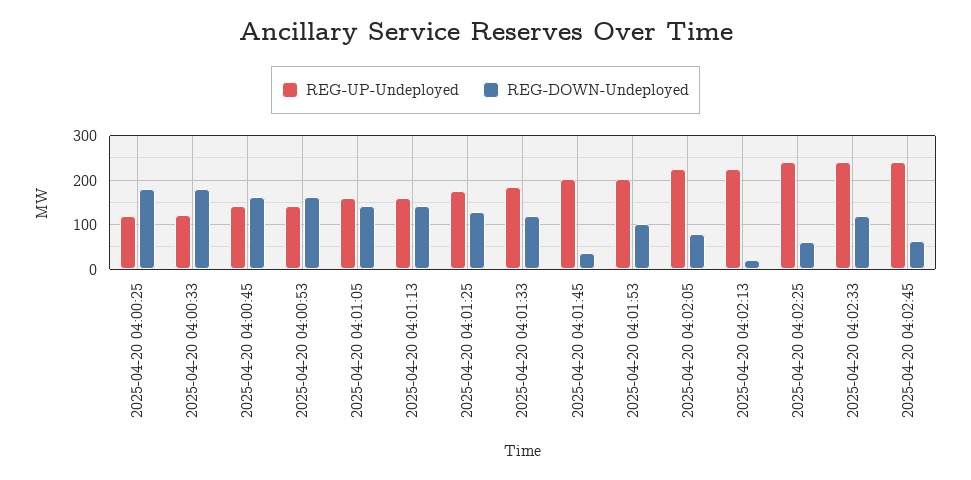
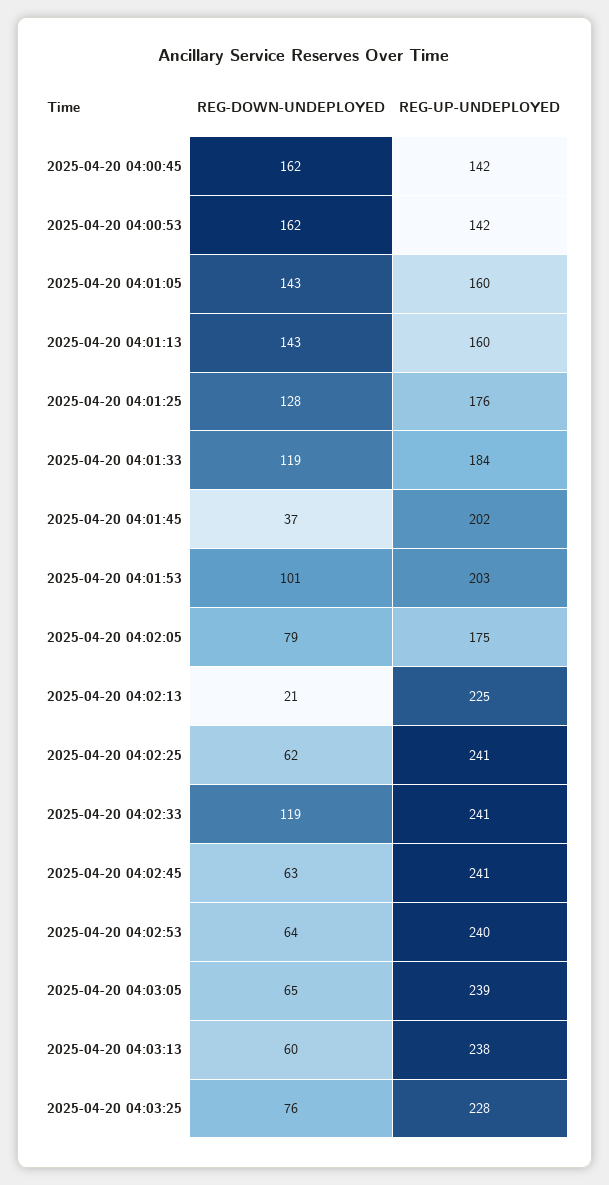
REG-UP-Undeployed, 2025-04-20 04:00:25: 120 -> none
REG-DOWN-Undeployed, 2025-04-20 04:00:25: 180 -> none
REG-UP-Undeployed, 2025-04-20 04:00:33: 120 -> none
REG-DOWN-Undeployed, 2025-04-20 04:00:33: 180 -> none
REG-UP-Undeployed, 2025-04-20 04:02:05: 220 -> 175
REG-DOWN-Undeployed, 2025-04-20 04:02:53: none -> 64
REG-UP-Undeployed, 2025-04-20 04:02:53: none -> 240
REG-DOWN-Undeployed, 2025-04-20 04:03:05: none -> 65
REG-UP-Undeployed, 2025-04-20 04:03:05: none -> 239
REG-DOWN-Undeployed, 2025-04-20 04:03:13: none -> 60
REG-UP-Undeployed, 2025-04-20 04:03:13: none -> 238
REG-DOWN-Undeployed, 2025-04-20 04:03:25: none -> 76
REG-UP-Undeployed, 2025-04-20 04:03:25: none -> 228

